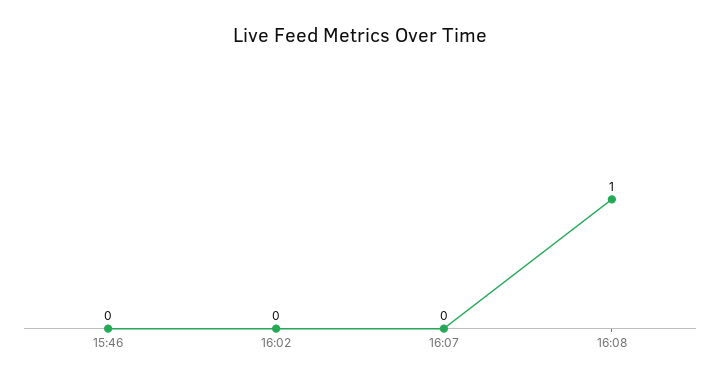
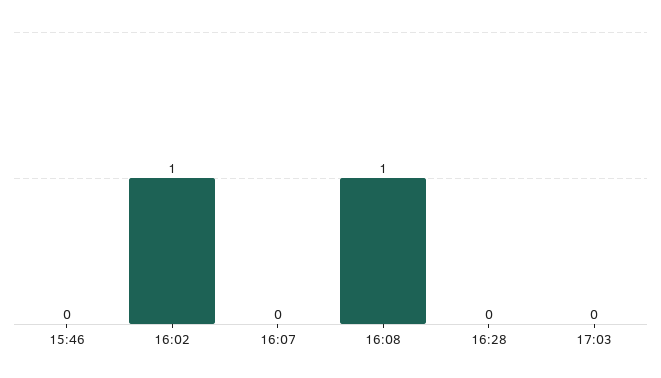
16:02: 0 -> 1
16:28: none -> 0
17:03: none -> 0

